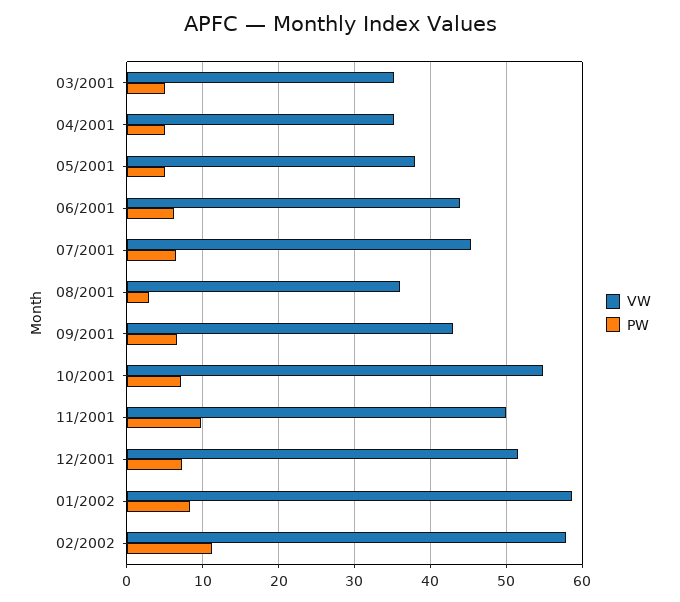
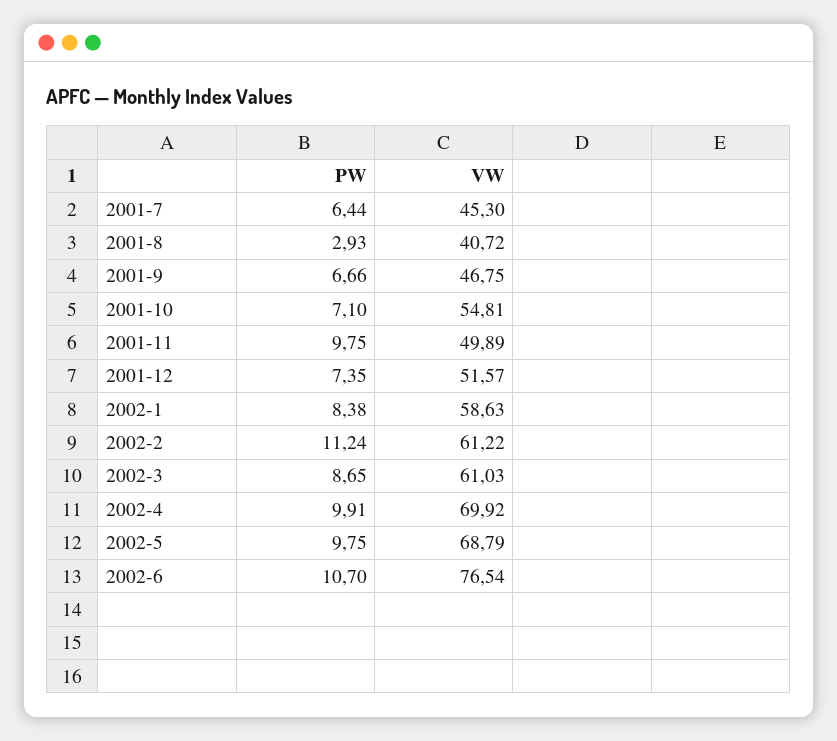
VW, 03/2001: 35 -> none
PW, 03/2001: 5 -> none
VW, 04/2001: 35 -> none
PW, 04/2001: 5 -> none
VW, 05/2001: 38 -> none
PW, 05/2001: 5 -> none
VW, 06/2001: 44 -> none
PW, 06/2001: 6 -> none
VW, 08/2001: 36 -> 40.72
VW, 09/2001: 43 -> 46.75
VW, 02/2002: 58 -> 61.22
PW, 2002-3: none -> 8.65
VW, 2002-3: none -> 61.03
PW, 2002-4: none -> 9.91
VW, 2002-4: none -> 69.92
PW, 2002-5: none -> 9.75
VW, 2002-5: none -> 68.79
PW, 2002-6: none -> 10.7
VW, 2002-6: none -> 76.54

